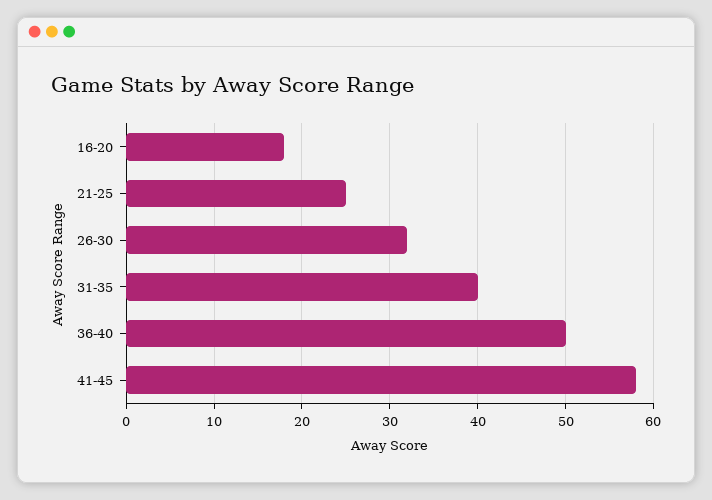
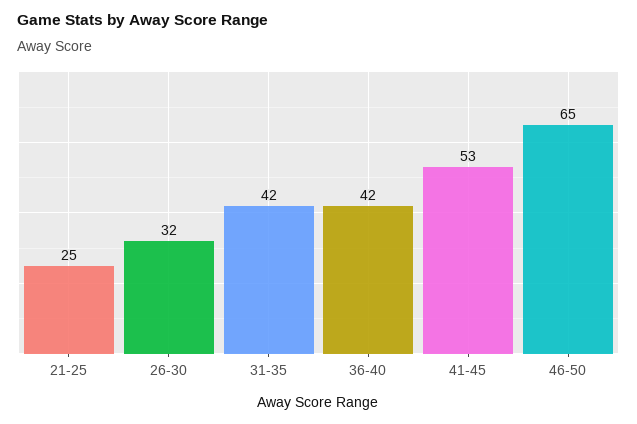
16-20: 18 -> none
31-35: 40 -> 42
36-40: 50 -> 42
41-45: 58 -> 53
46-50: none -> 65

